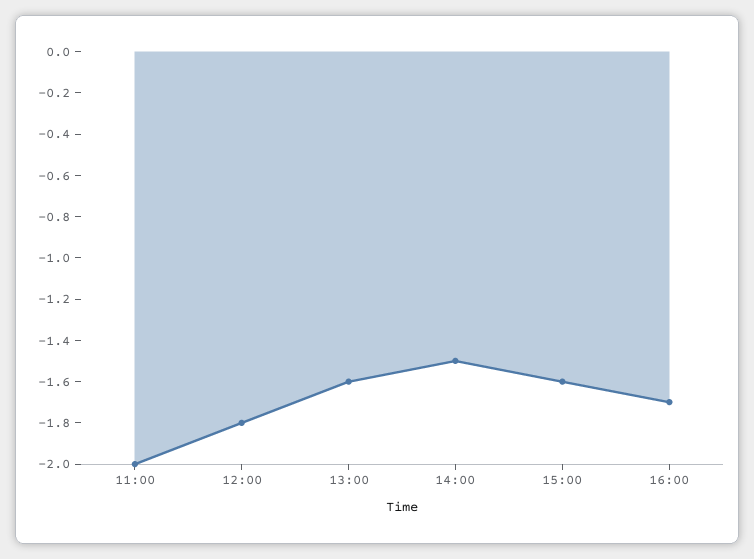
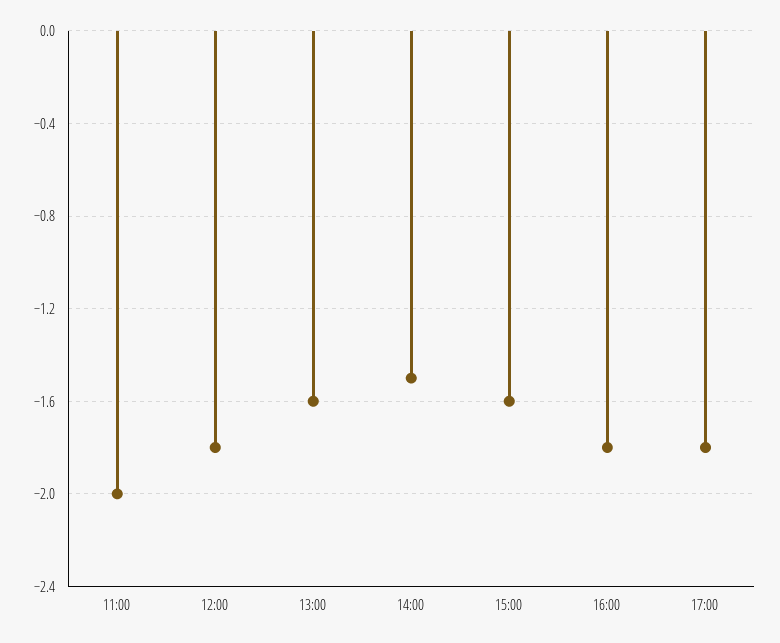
16:00: -1.7 -> -1.8
17:00: none -> -1.8

